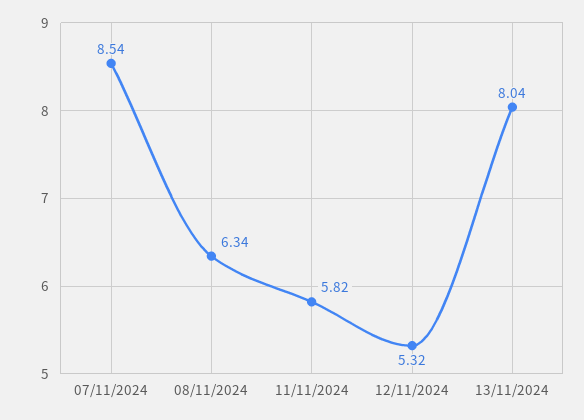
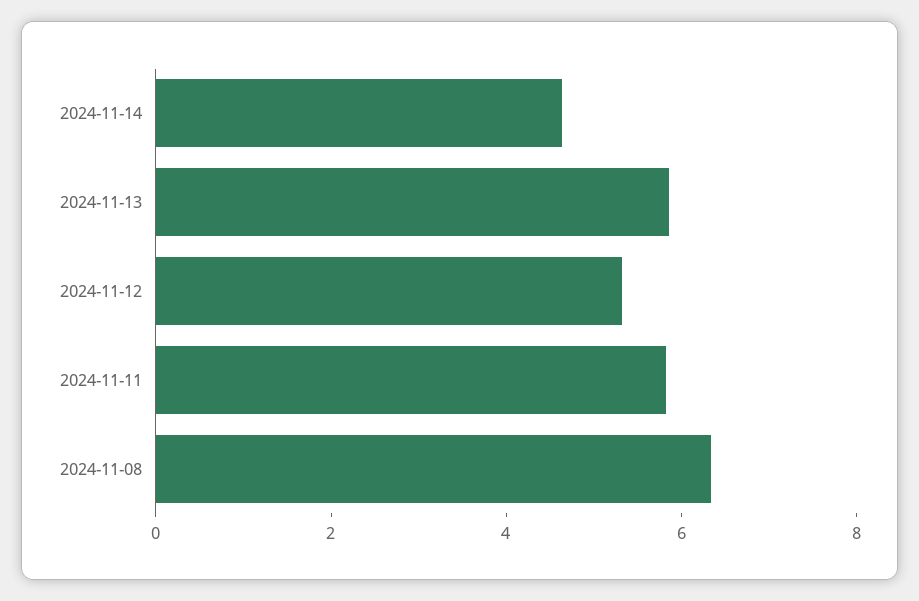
07/11/2024: 8.54 -> none
13/11/2024: 8.04 -> 6
2024-11-14: none -> 4.5

